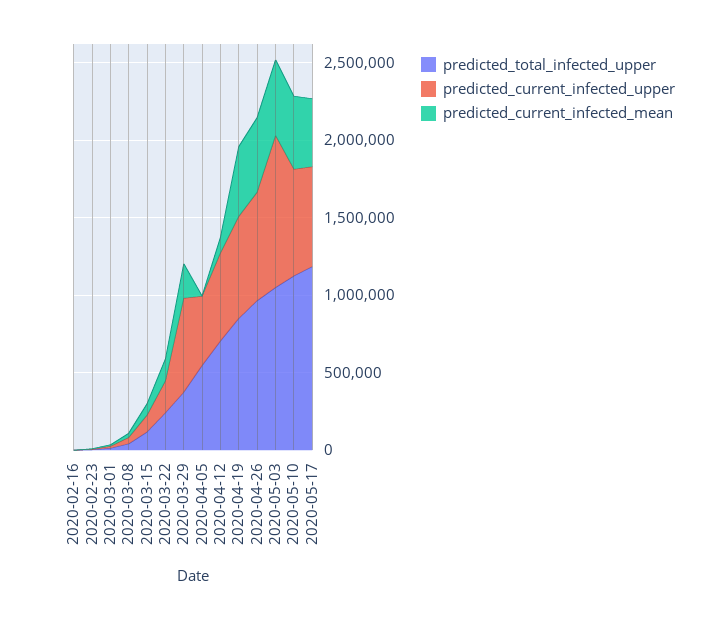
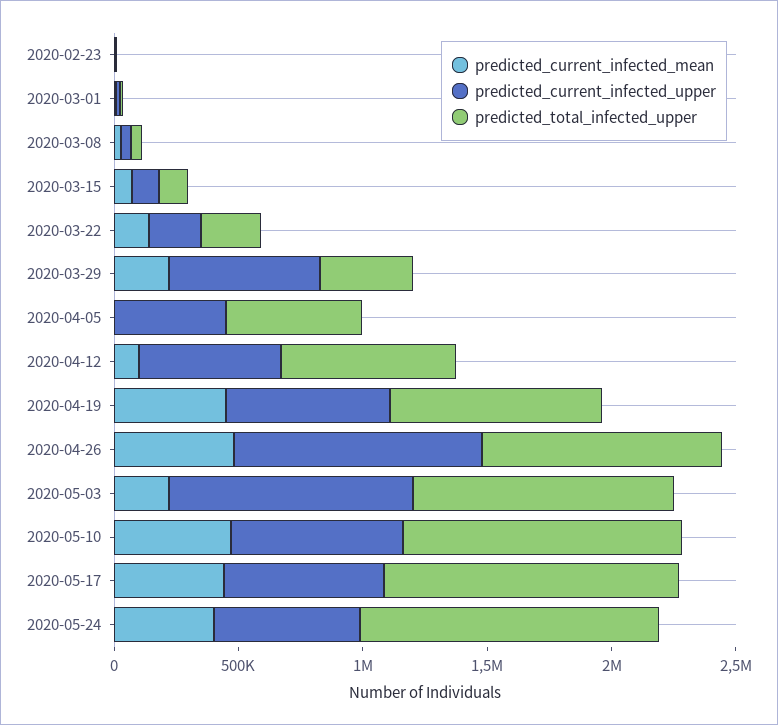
predicted_total_infected_upper, 2020-02-16: 0 -> none
predicted_current_infected_upper, 2020-02-16: 0 -> none
predicted_current_infected_mean, 2020-02-16: 0 -> none
predicted_current_infected_upper, 2020-04-26: 700000 -> 1000000
predicted_current_infected_mean, 2020-05-03: 500000 -> 200000
predicted_current_infected_mean, 2020-05-24: none -> 400000
predicted_current_infected_upper, 2020-05-24: none -> 600000
predicted_total_infected_upper, 2020-05-24: none -> 1200000

